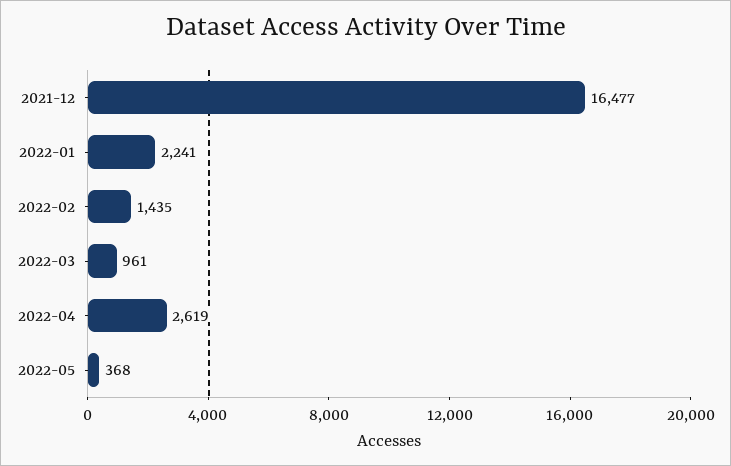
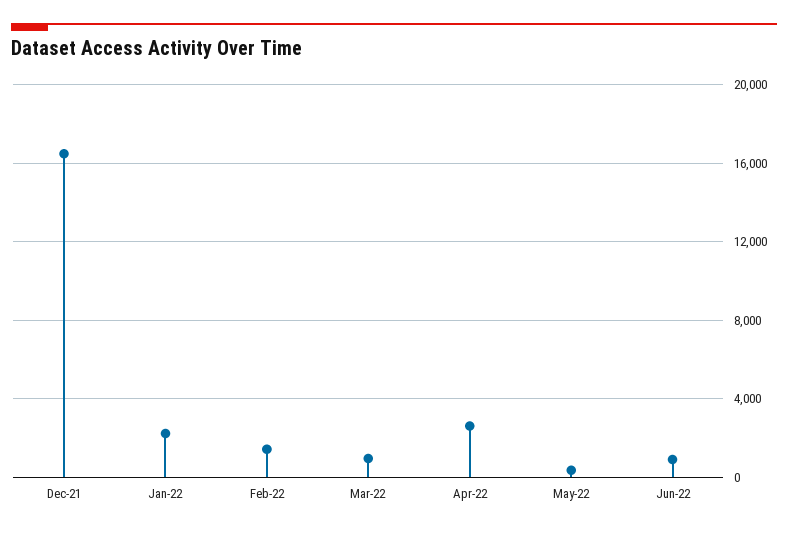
Jun-22: none -> 1000

